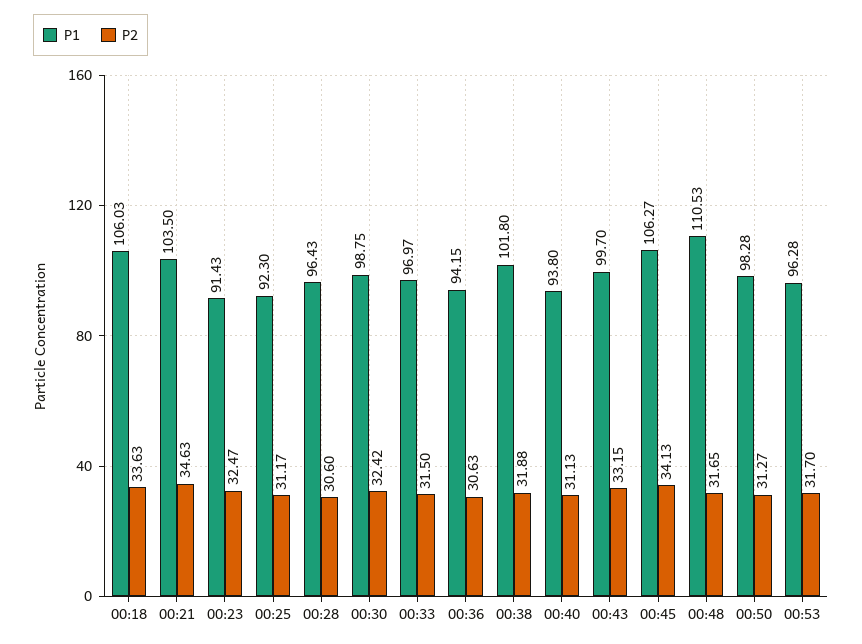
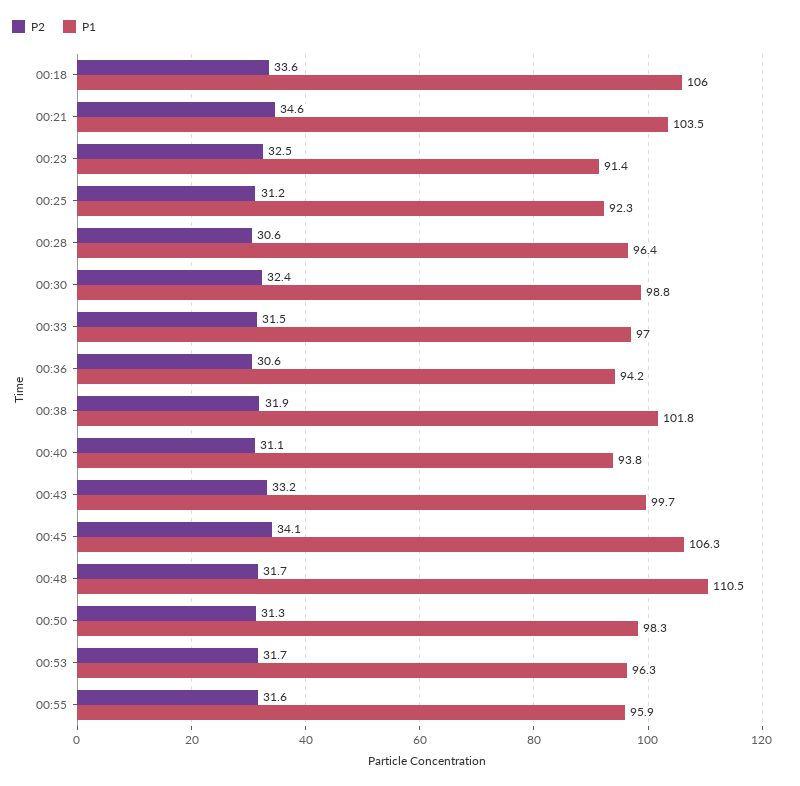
P2, 00:55: none -> 31.6
P1, 00:55: none -> 95.9

